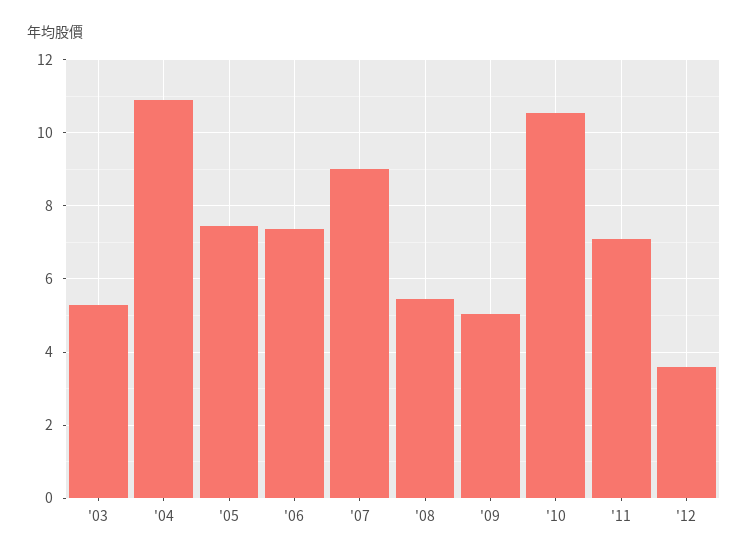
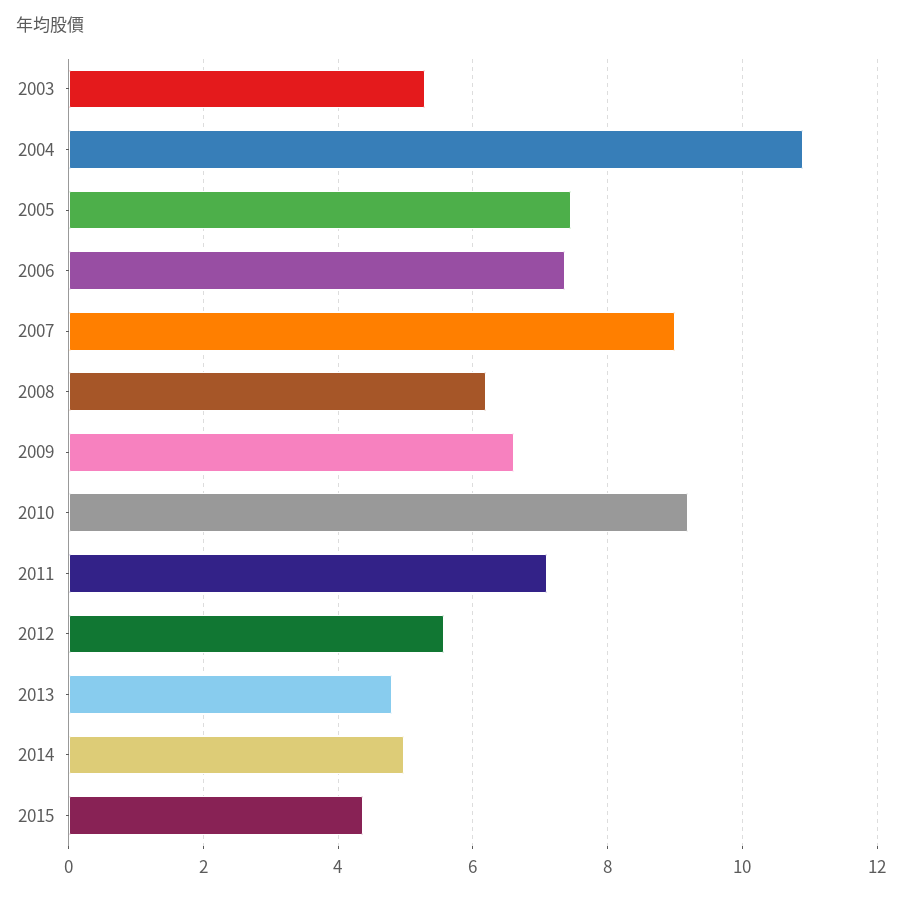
'08: 5.4 -> 6.2
'09: 5 -> 6.6
'10: 10.6 -> 9.2
'12: 3.6 -> 5.6
2013: none -> 4.8
2014: none -> 5
2015: none -> 4.4

